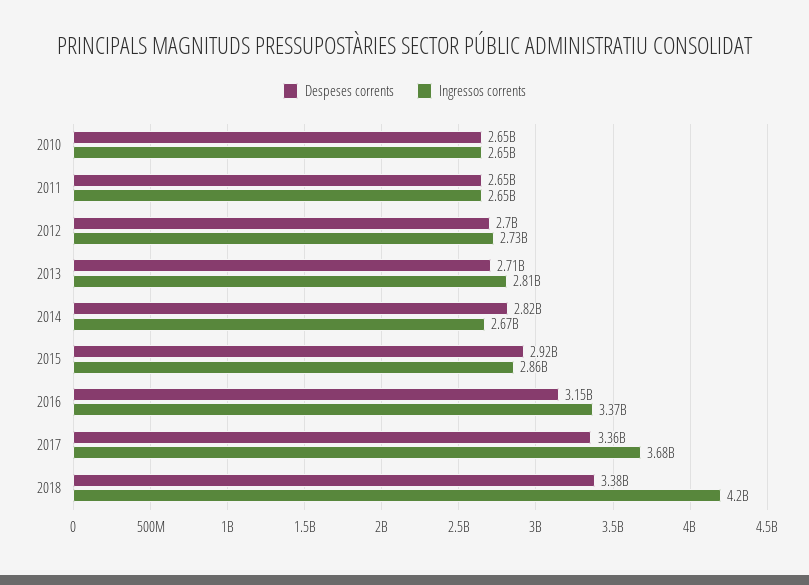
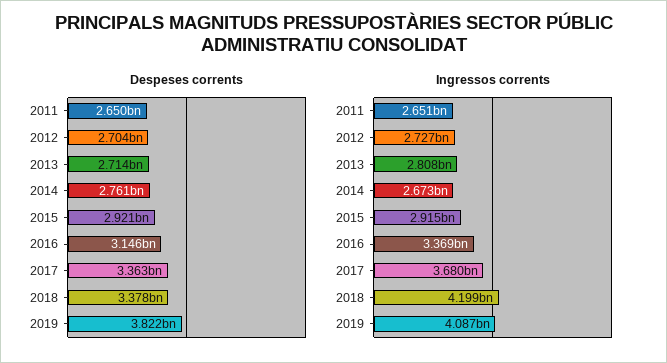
Despeses corrents, 2010: 2650000000 -> none
Ingressos corrents, 2010: 2650000000 -> none
Despeses corrents, 2014: 2820000000 -> 2761000000
Ingressos corrents, 2015: 2860000000 -> 2915000000
Despeses corrents, 2019: none -> 3822000000
Ingressos corrents, 2019: none -> 4087000000

